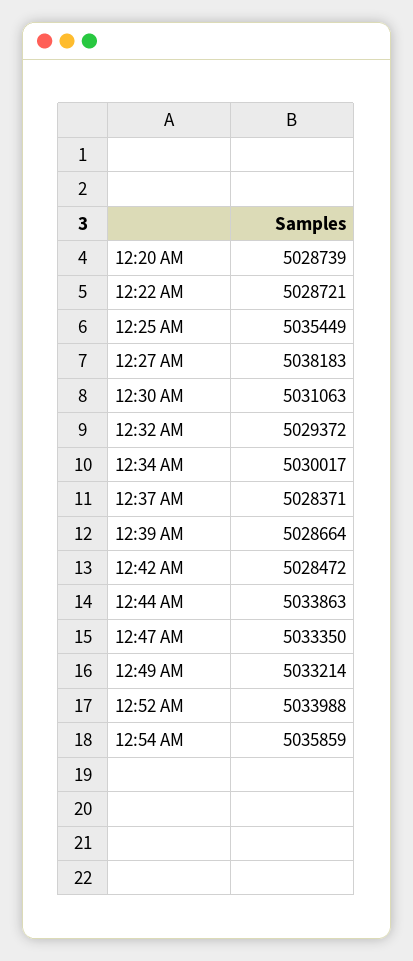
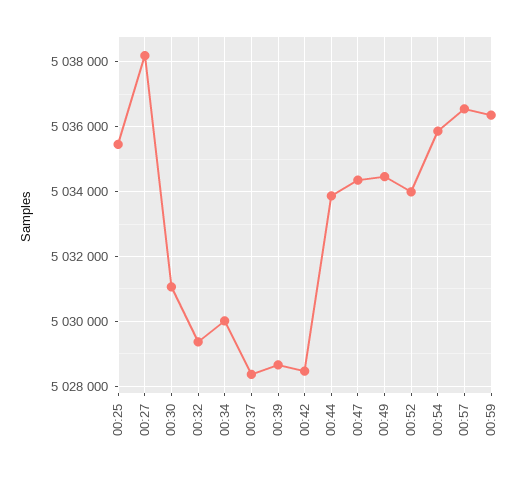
12:20 AM: 5028739 -> none
12:22 AM: 5028721 -> none
12:47 AM: 5033350 -> 5034400
12:49 AM: 5033214 -> 5034400
00:57: none -> 5036600
00:59: none -> 5036400

